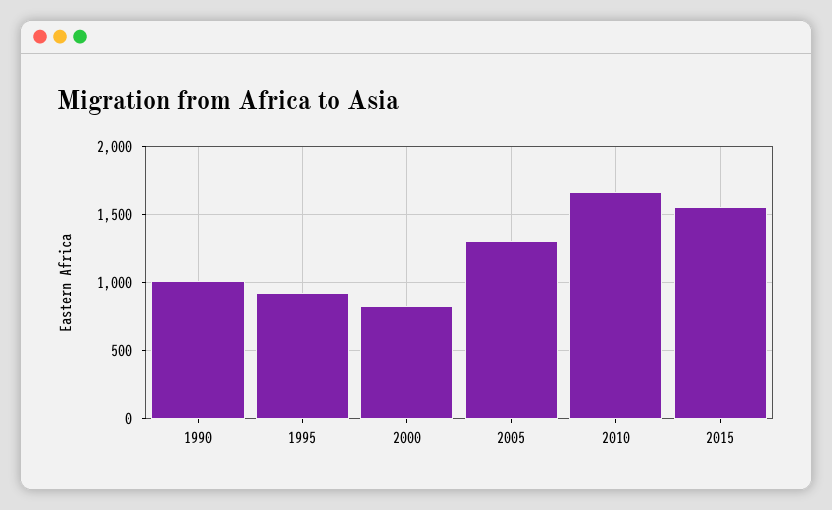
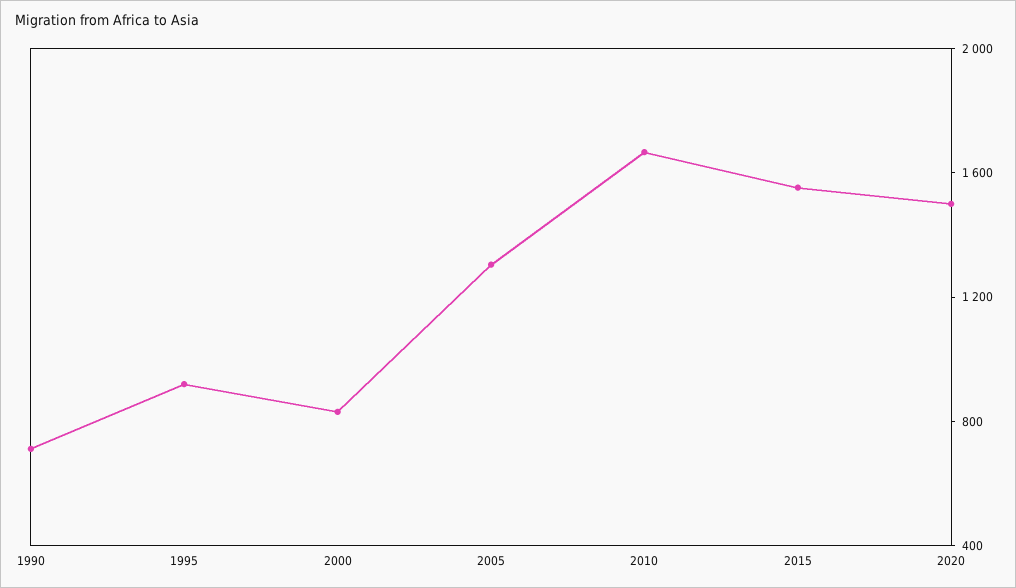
1990: 1000 -> 700
2020: none -> 1500

